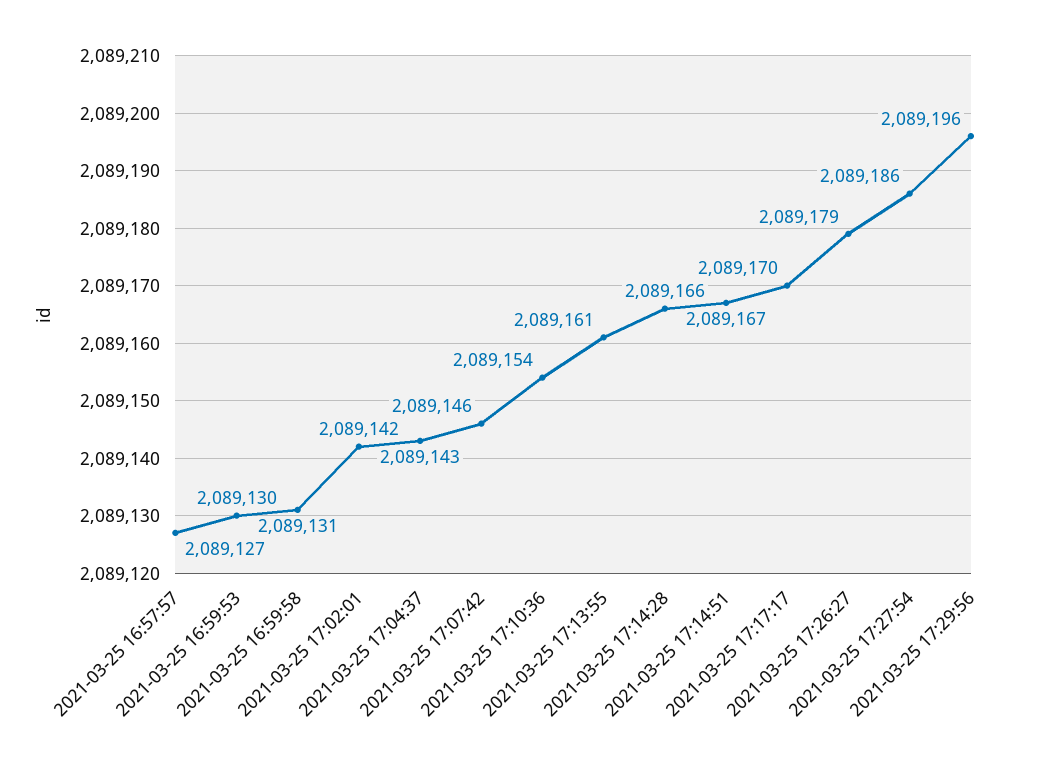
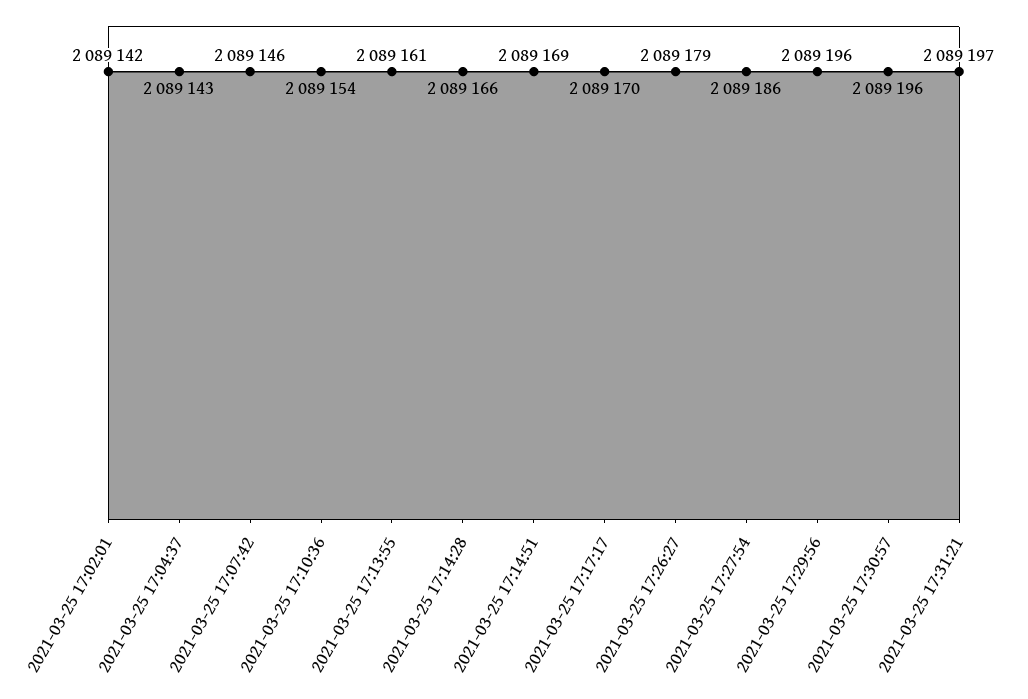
2021-03-25 16:57:57: 2089127 -> none
2021-03-25 16:59:53: 2089130 -> none
2021-03-25 16:59:58: 2089131 -> none
2021-03-25 17:14:51: 2089167 -> 2089169
2021-03-25 17:30:57: none -> 2089196
2021-03-25 17:31:21: none -> 2089197

